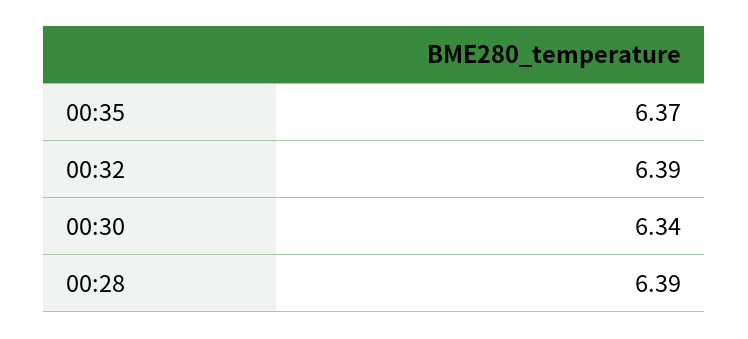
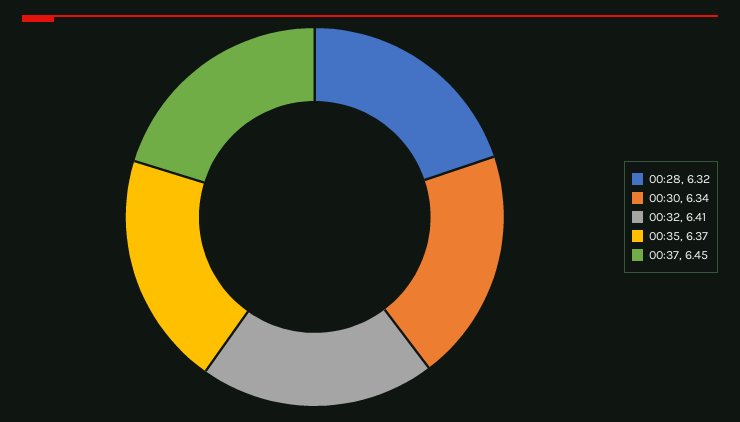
00:32: 6.39 -> 6.41
00:28: 6.39 -> 6.32
00:37: none -> 6.45

